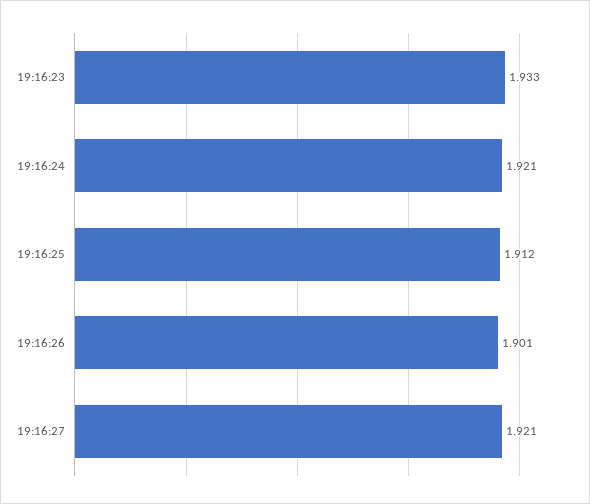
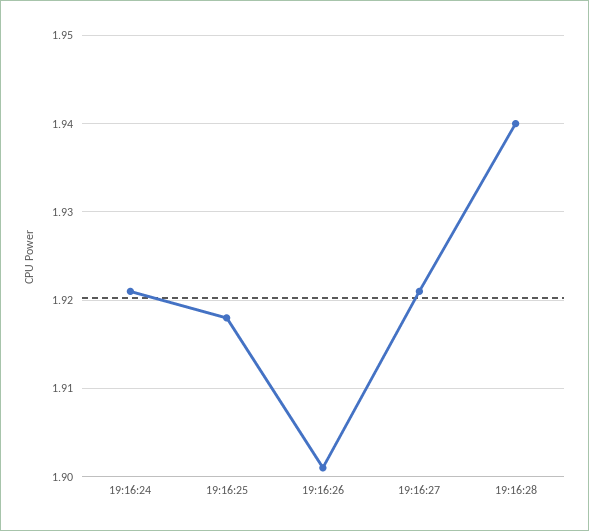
19:16:23: 1.933 -> none
19:16:25: 1.912 -> 1.918
19:16:28: none -> 1.94

